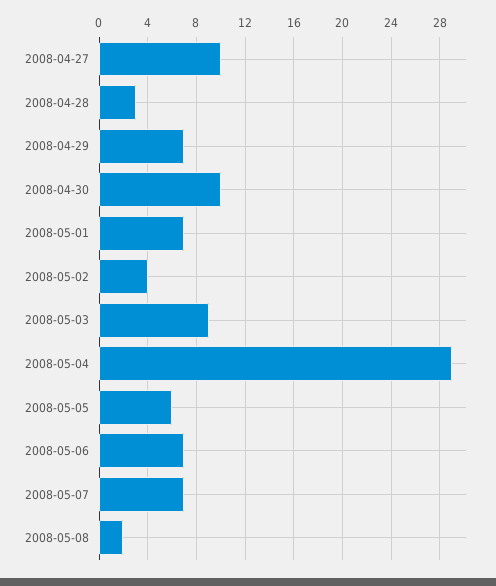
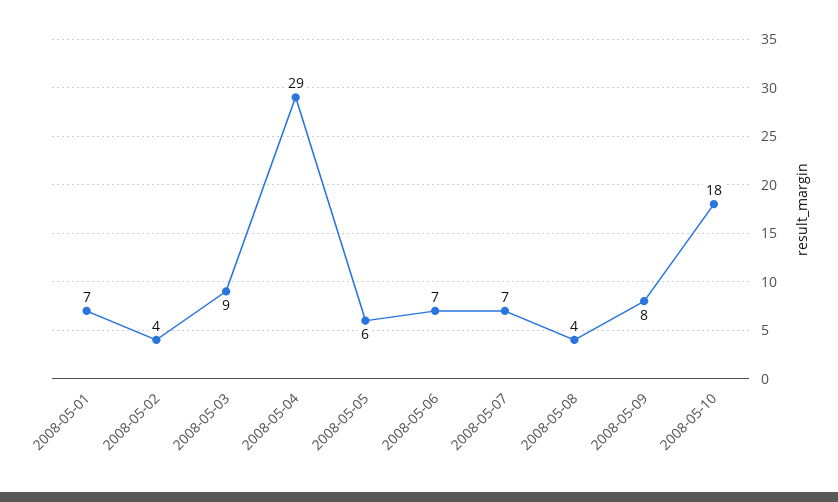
2008-04-27: 10 -> none
2008-04-28: 3 -> none
2008-04-29: 7 -> none
2008-04-30: 10 -> none
2008-05-08: 2 -> 4
2008-05-09: none -> 8
2008-05-10: none -> 18

